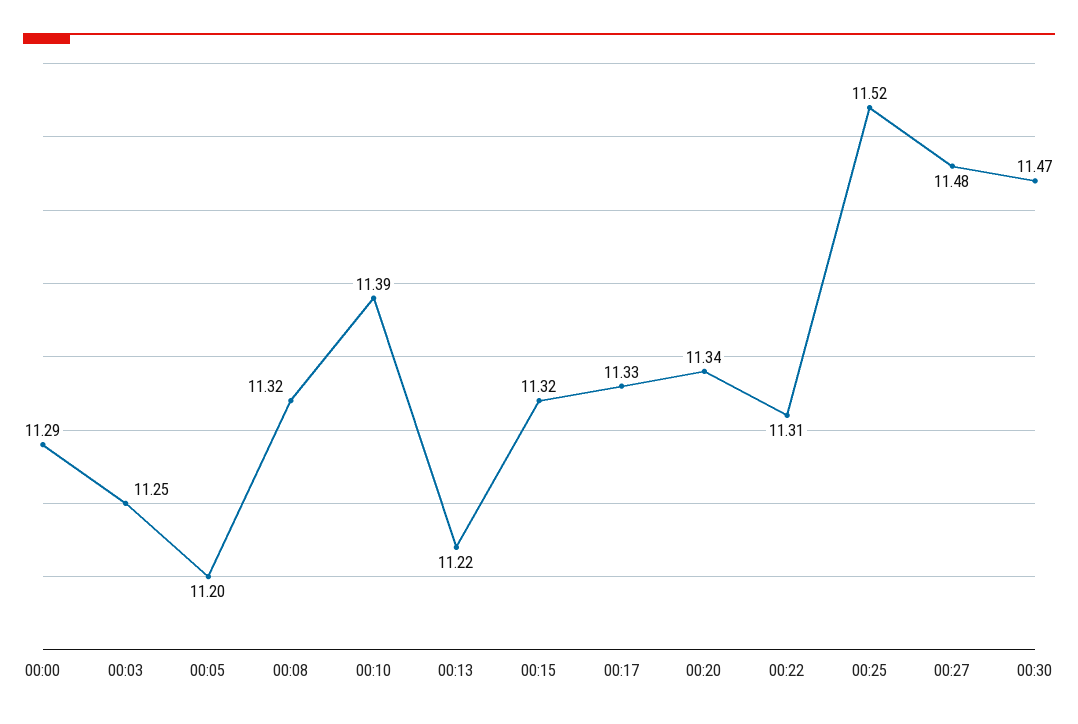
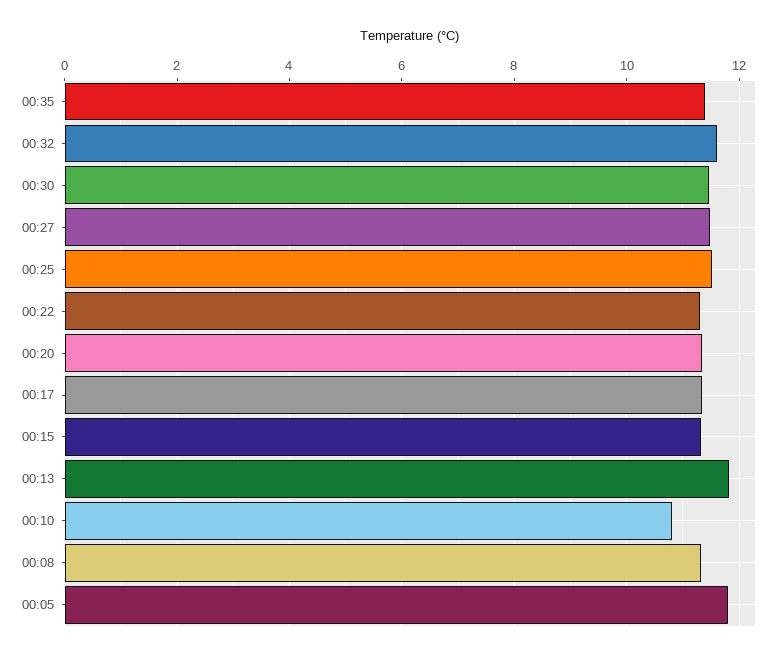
00:00: 11.29 -> none
00:03: 11.25 -> none
00:05: 11.2 -> 11.8
00:10: 11.39 -> 10.8
00:13: 11.22 -> 11.8
00:35: none -> 11.4
00:32: none -> 11.6

